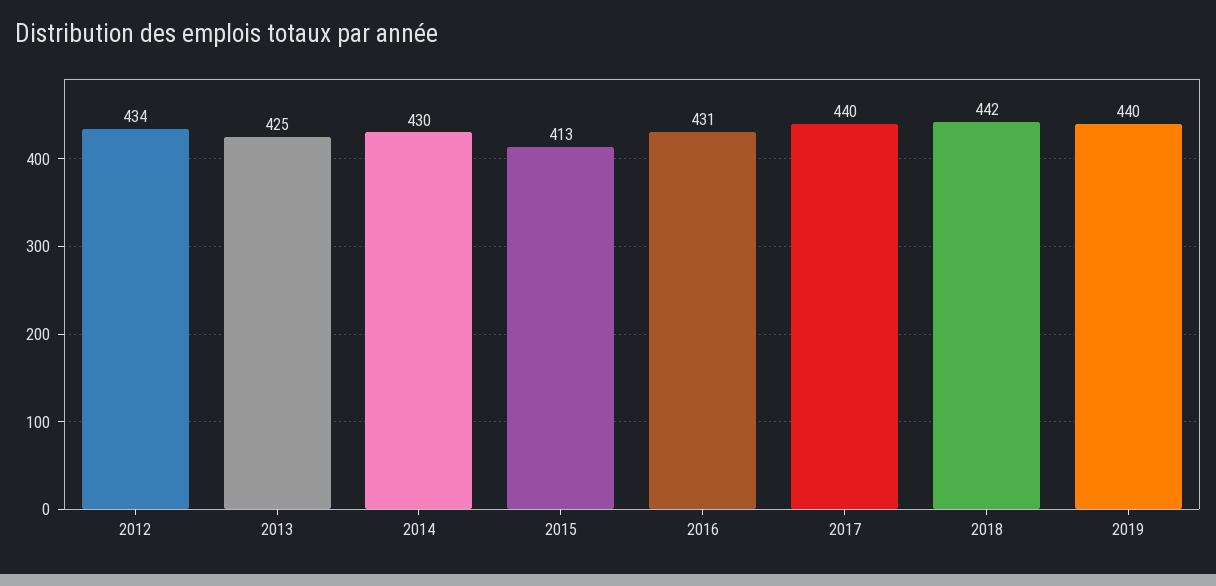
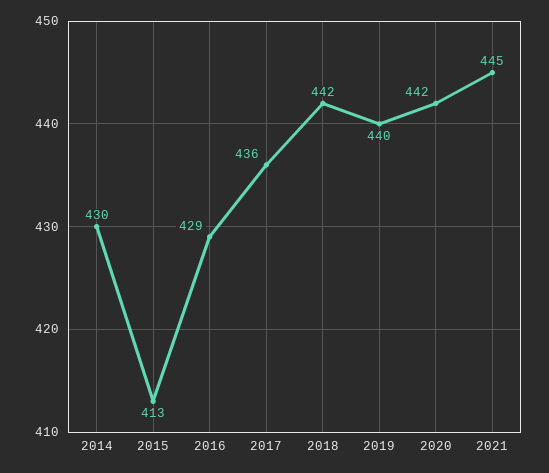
2012: 434 -> none
2013: 425 -> none
2016: 431 -> 429
2017: 440 -> 436
2020: none -> 442
2021: none -> 445

